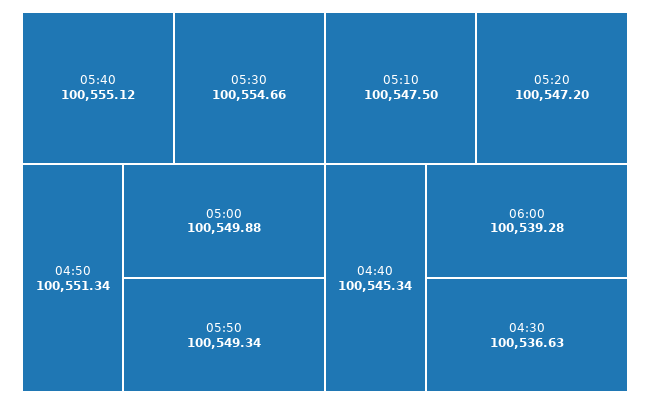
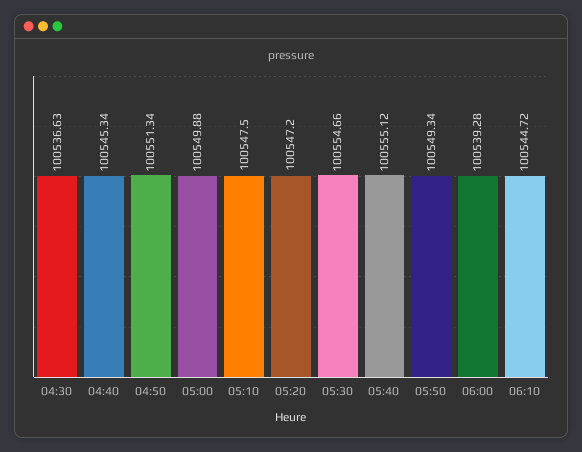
06:10: none -> 100544.72

